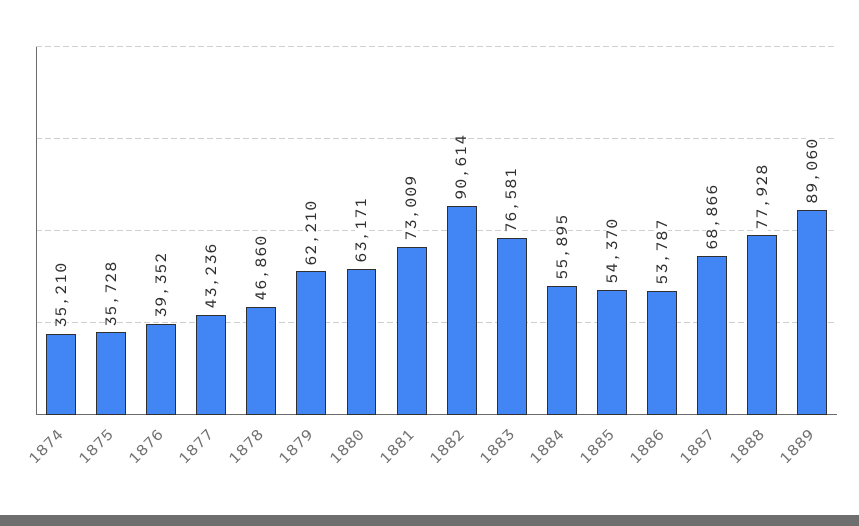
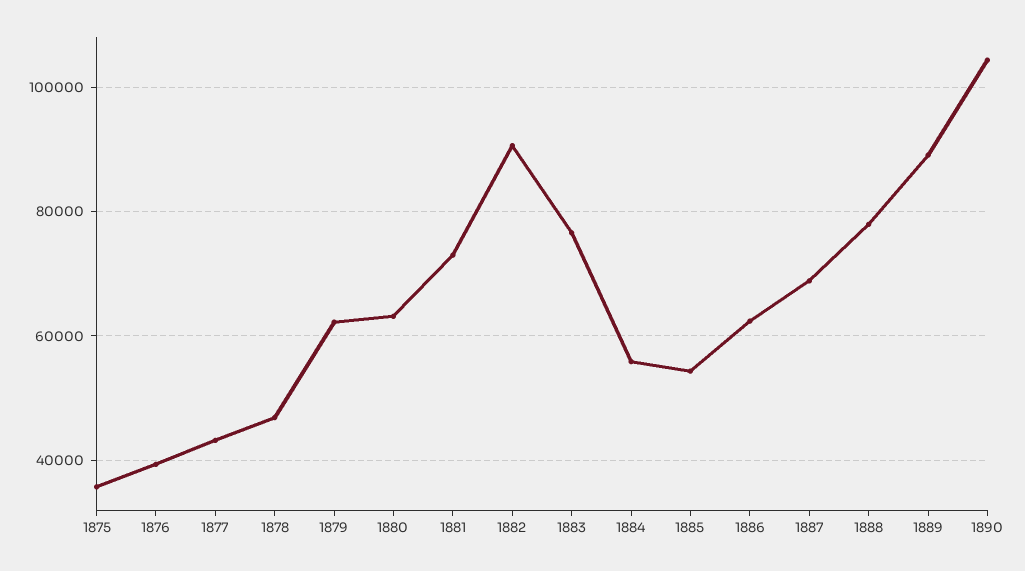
1874: 35210 -> none
1886: 53787 -> 62000
1890: none -> 104000

